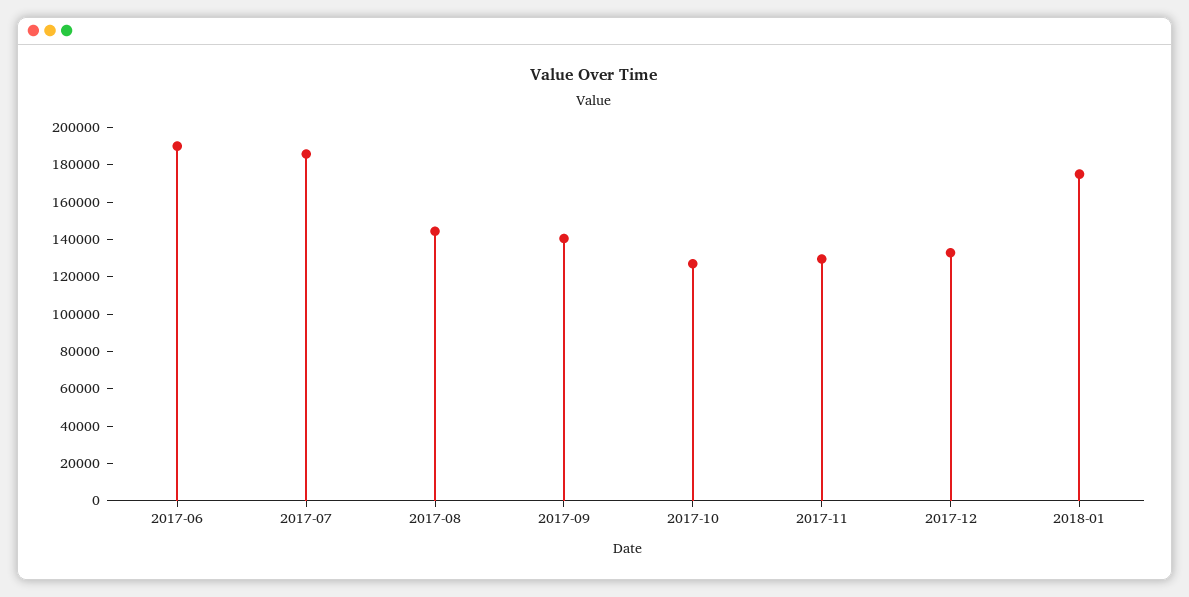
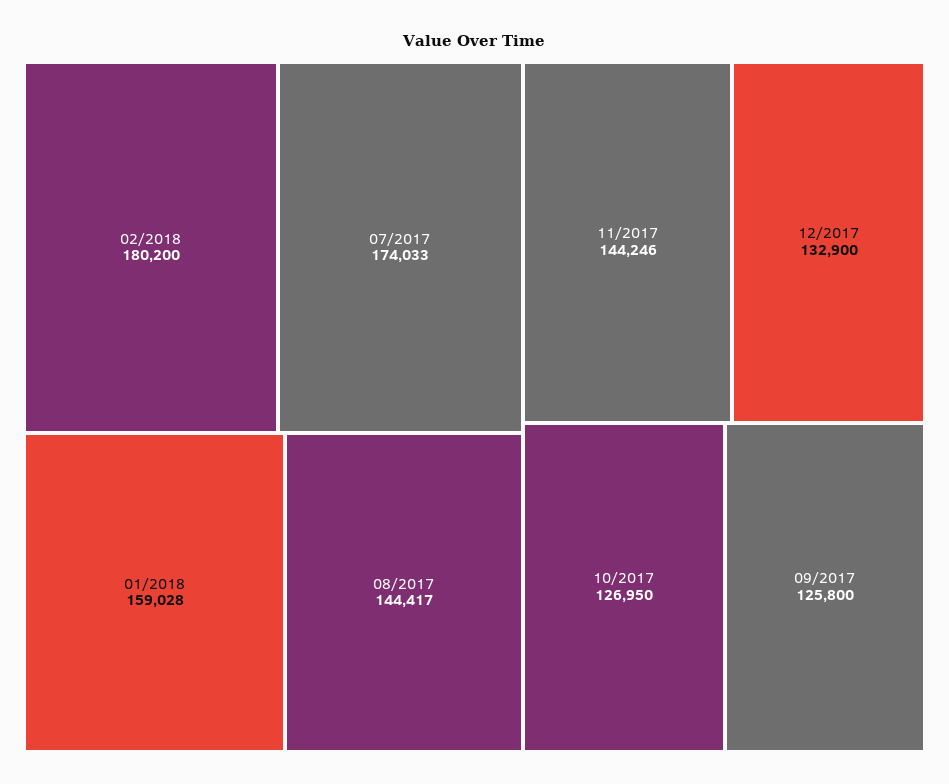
2017-06: 190000 -> none
2017-07: 185000 -> 174033
2017-09: 140000 -> 125800
2017-11: 130000 -> 144246
2018-01: 175000 -> 159028
02/2018: none -> 180200

